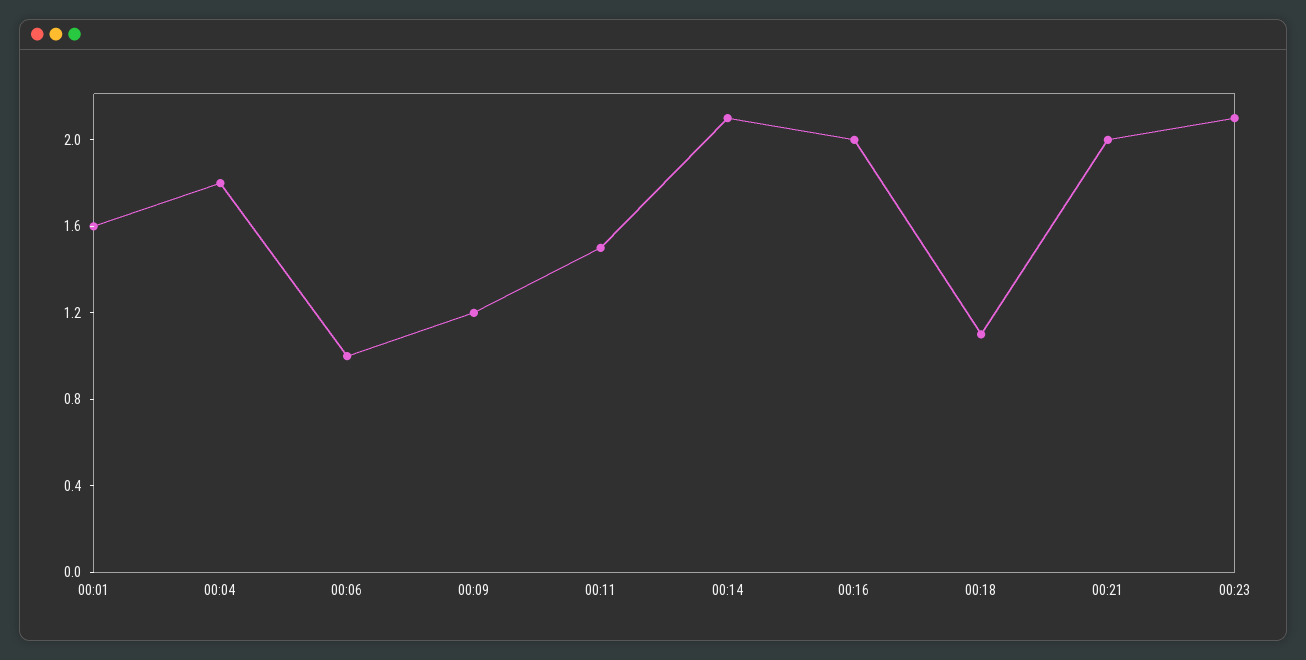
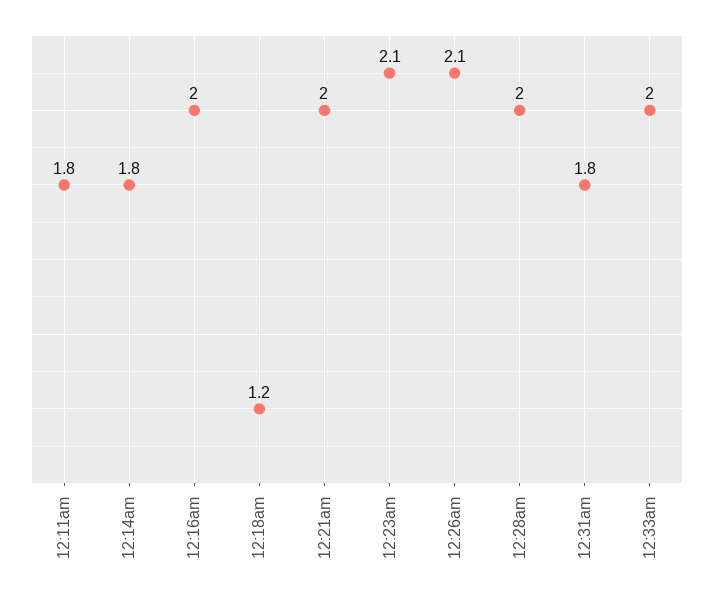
00:01: 1.6 -> none
00:04: 1.8 -> none
00:06: 1 -> none
00:09: 1.2 -> none
00:11: 1.5 -> 1.8
00:14: 2.1 -> 1.8
00:18: 1.1 -> 1.2
12:26am: none -> 2.1
12:28am: none -> 2
12:31am: none -> 1.8
12:33am: none -> 2

